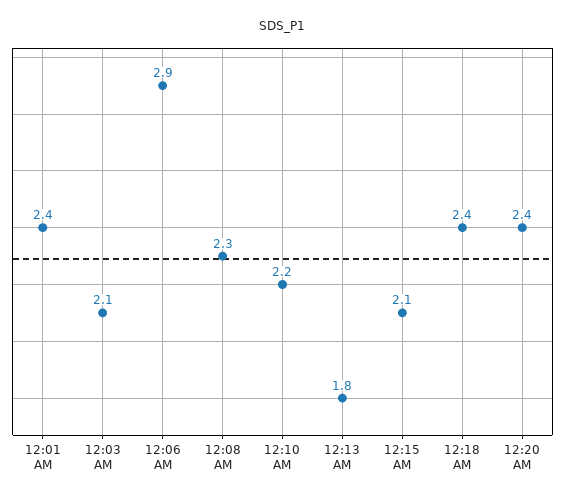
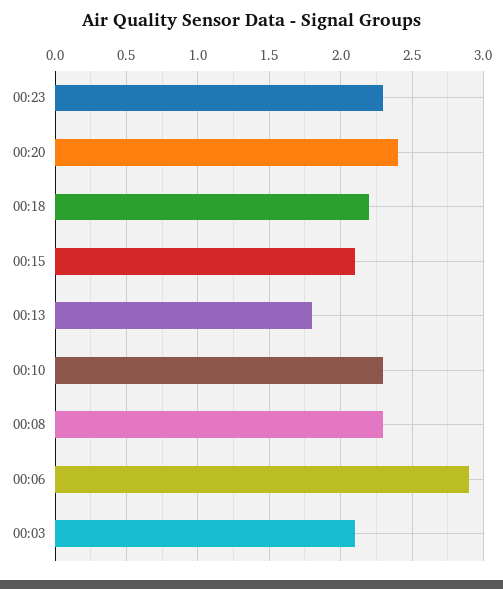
12:01 AM: 2.4 -> none
12:10 AM: 2.2 -> 2.3
12:18 AM: 2.4 -> 2.2
00:23: none -> 2.3

